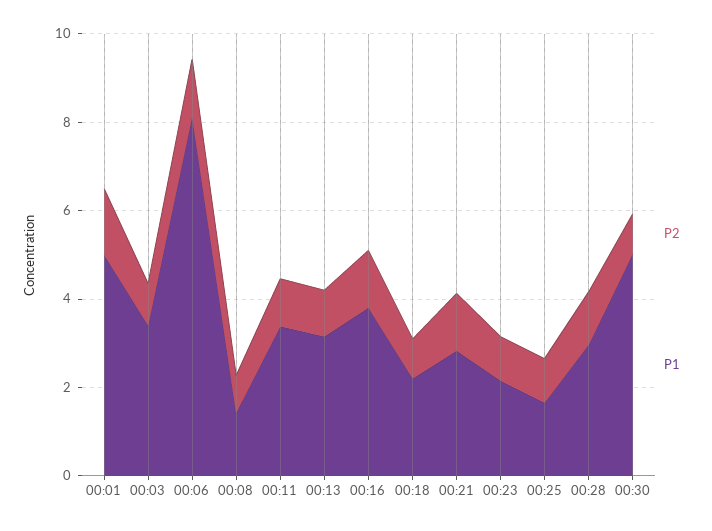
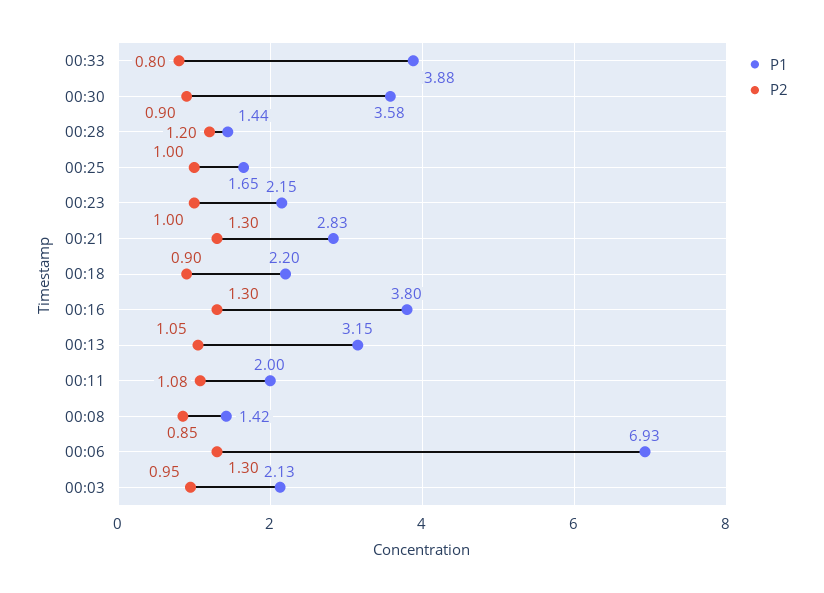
P2, 00:01: 1.5 -> none
P1, 00:01: 5 -> none
P1, 00:03: 3.5 -> 2.13
P1, 00:06: 8 -> 6.93
P1, 00:11: 3.5 -> 2
P1, 00:28: 3 -> 1.44
P1, 00:30: 5 -> 3.58
P1, 00:33: none -> 3.88
P2, 00:33: none -> 0.8

